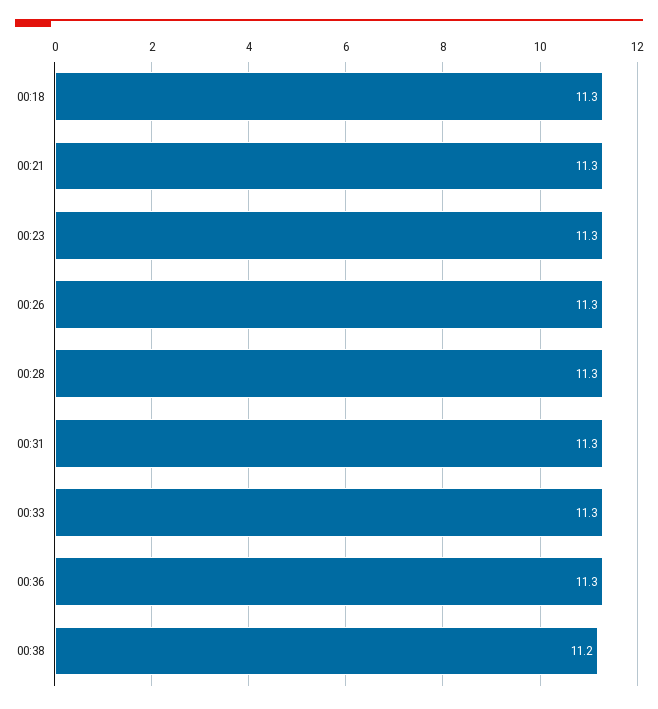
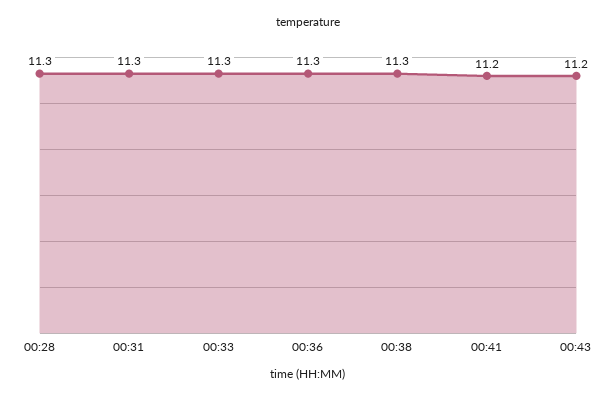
00:18: 11.3 -> none
00:21: 11.3 -> none
00:23: 11.3 -> none
00:26: 11.3 -> none
00:38: 11.2 -> 11.3
00:41: none -> 11.2
00:43: none -> 11.2

